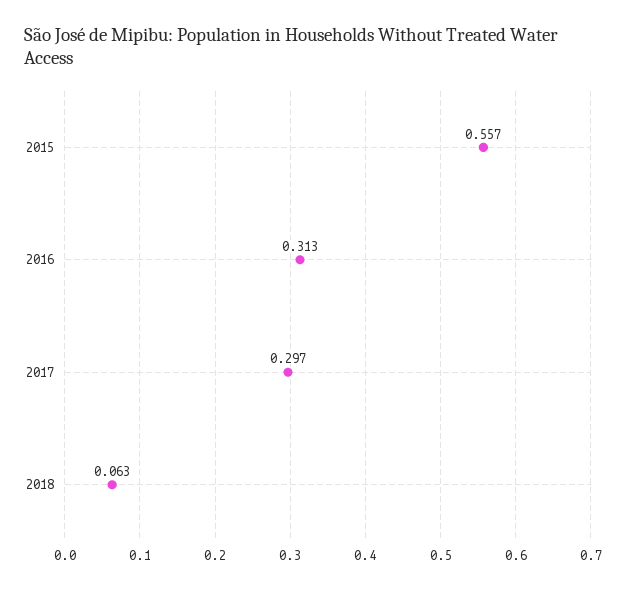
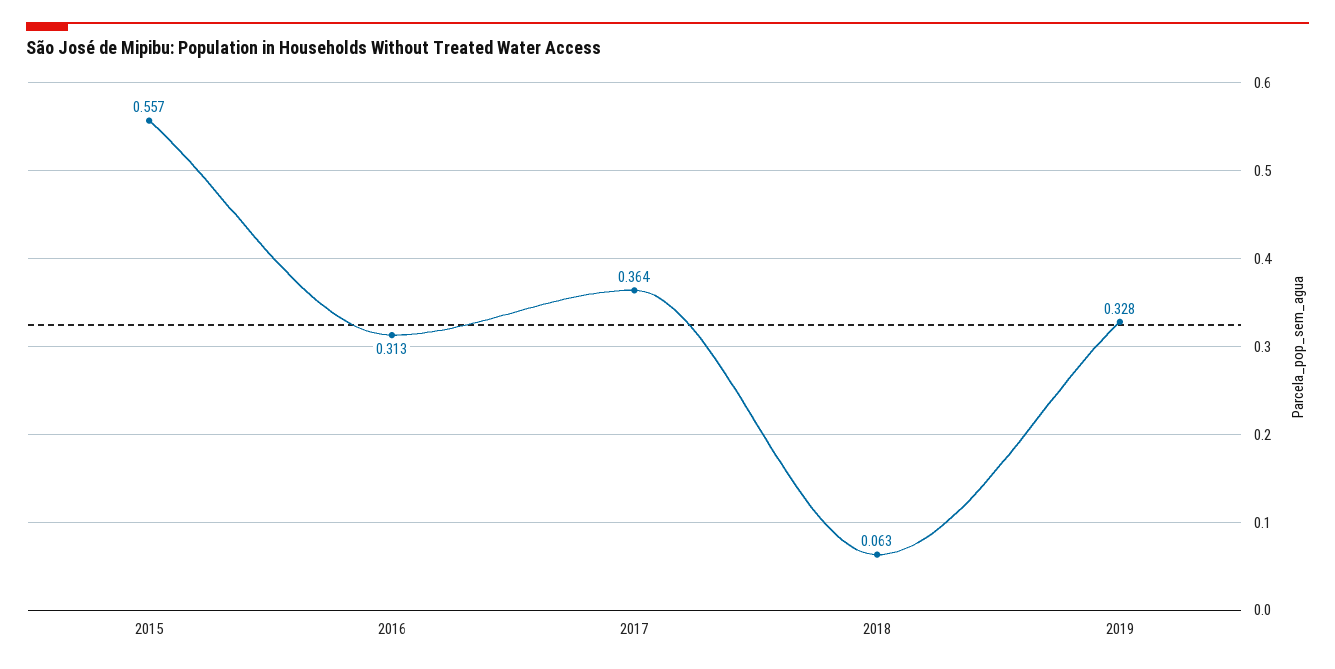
2017: 0.297 -> 0.364
2019: none -> 0.328

